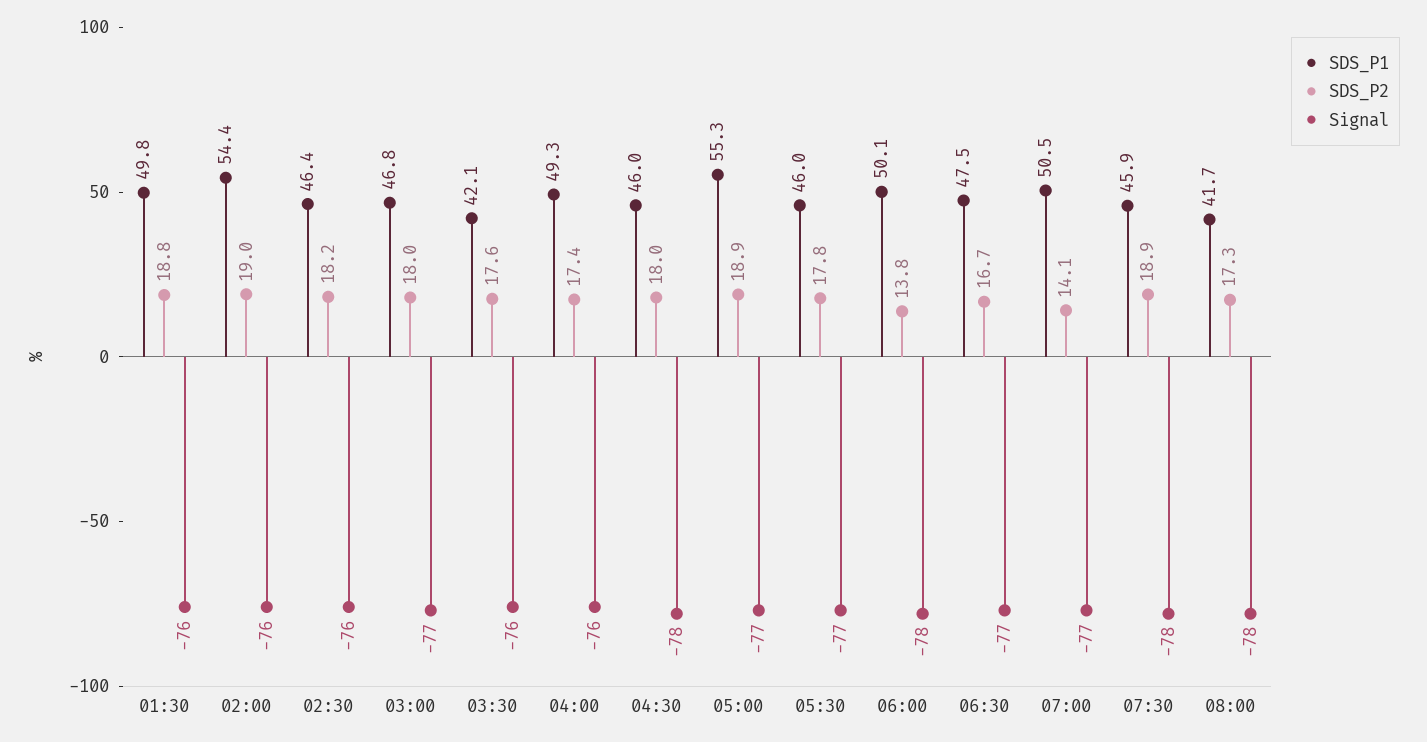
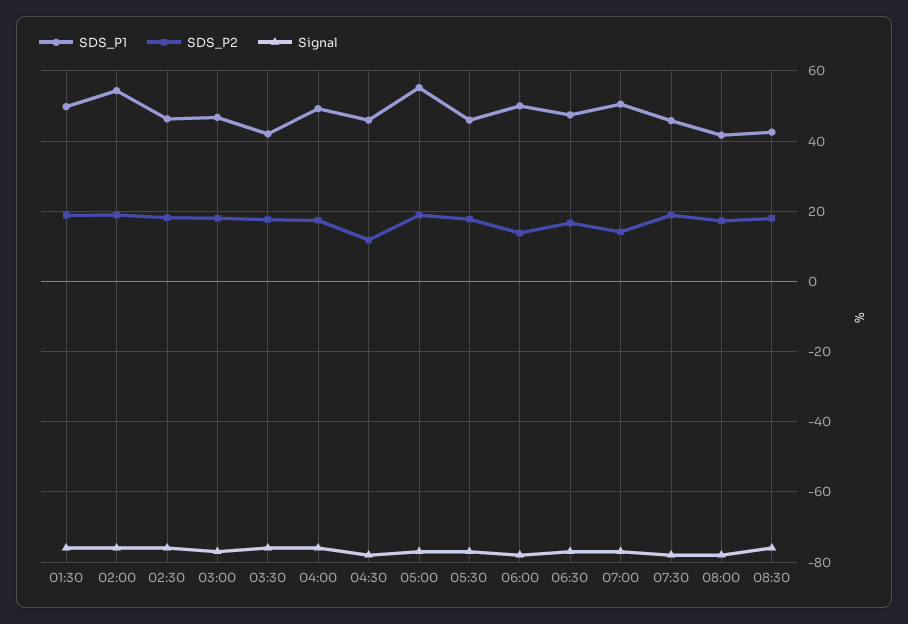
SDS_P2, 04:30: 18 -> 12
SDS_P1, 08:30: none -> 42
SDS_P2, 08:30: none -> 18
Signal, 08:30: none -> -76

